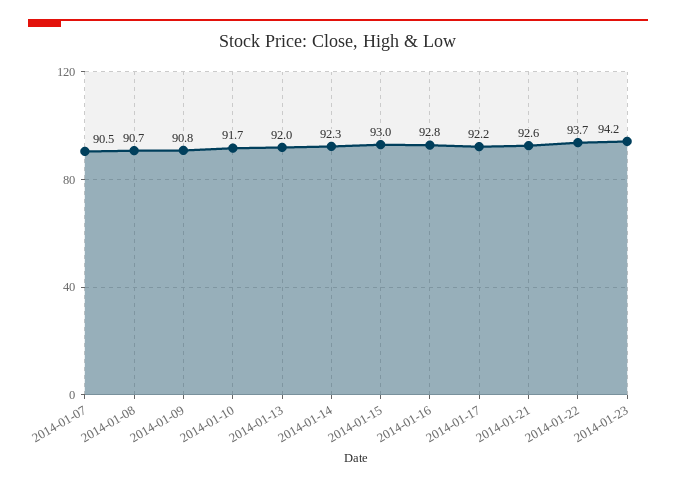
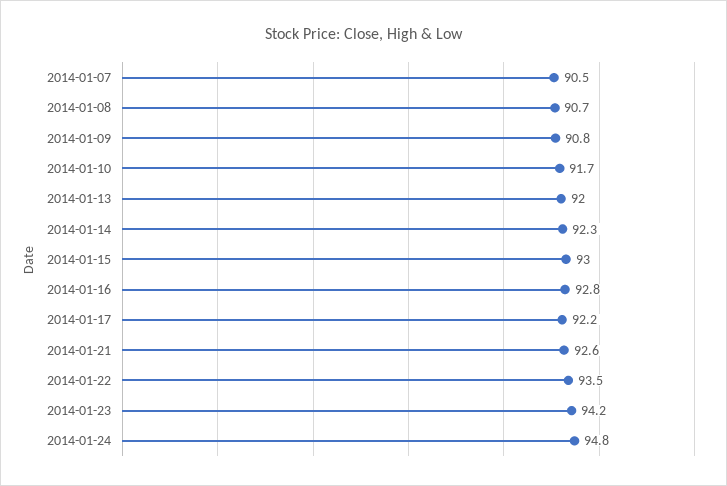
2014-01-22: 93.7 -> 93.5
2014-01-24: none -> 94.8

